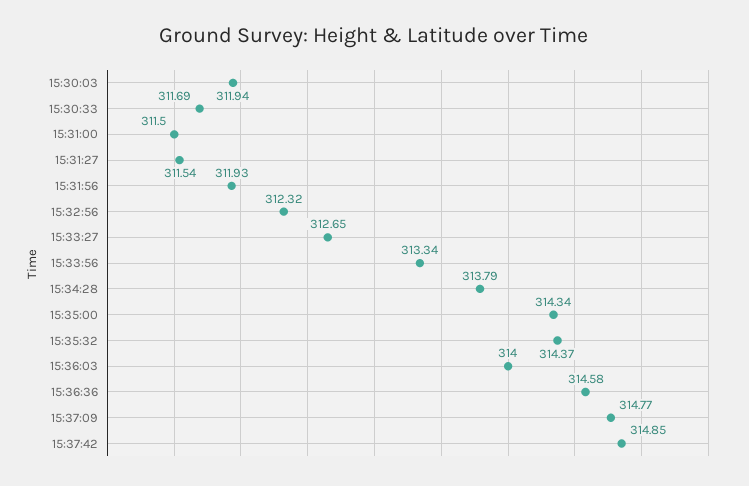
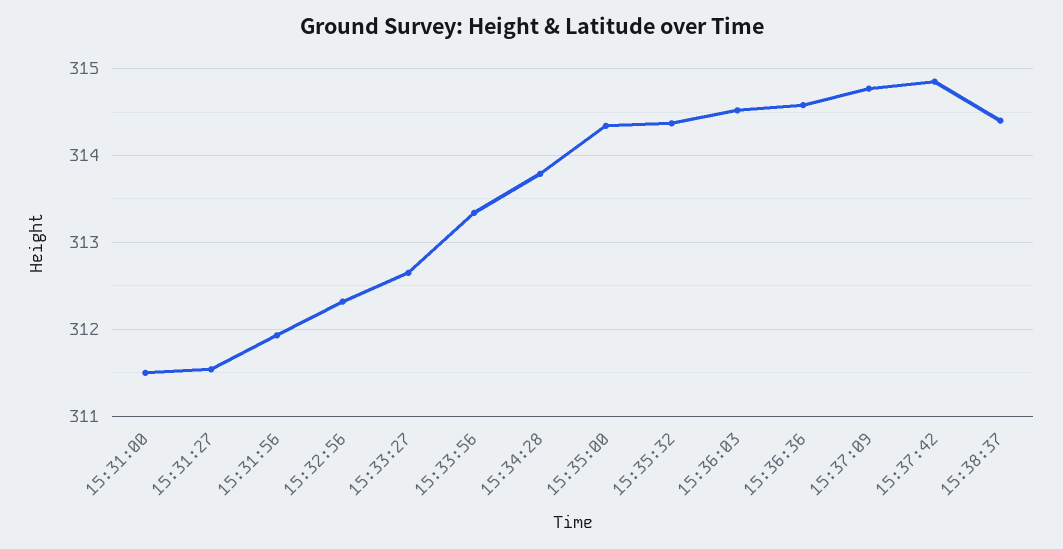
15:30:03: 311.94 -> none
15:30:33: 311.69 -> none
15:36:03: 314 -> 314.5
15:38:37: none -> 314.4

